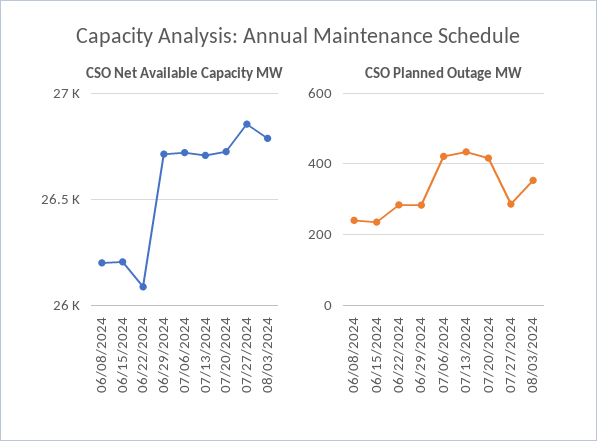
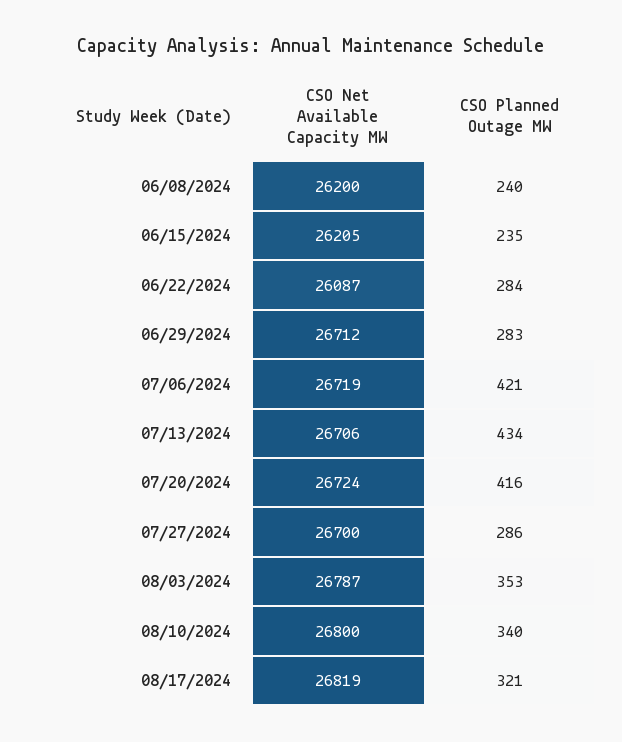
CSO Net Available Capacity MW, 07/27/2024: 26850 -> 26700
CSO Net Available Capacity MW, 08/10/2024: none -> 26800
CSO Planned Outage MW, 08/10/2024: none -> 340
CSO Net Available Capacity MW, 08/17/2024: none -> 26819
CSO Planned Outage MW, 08/17/2024: none -> 321

